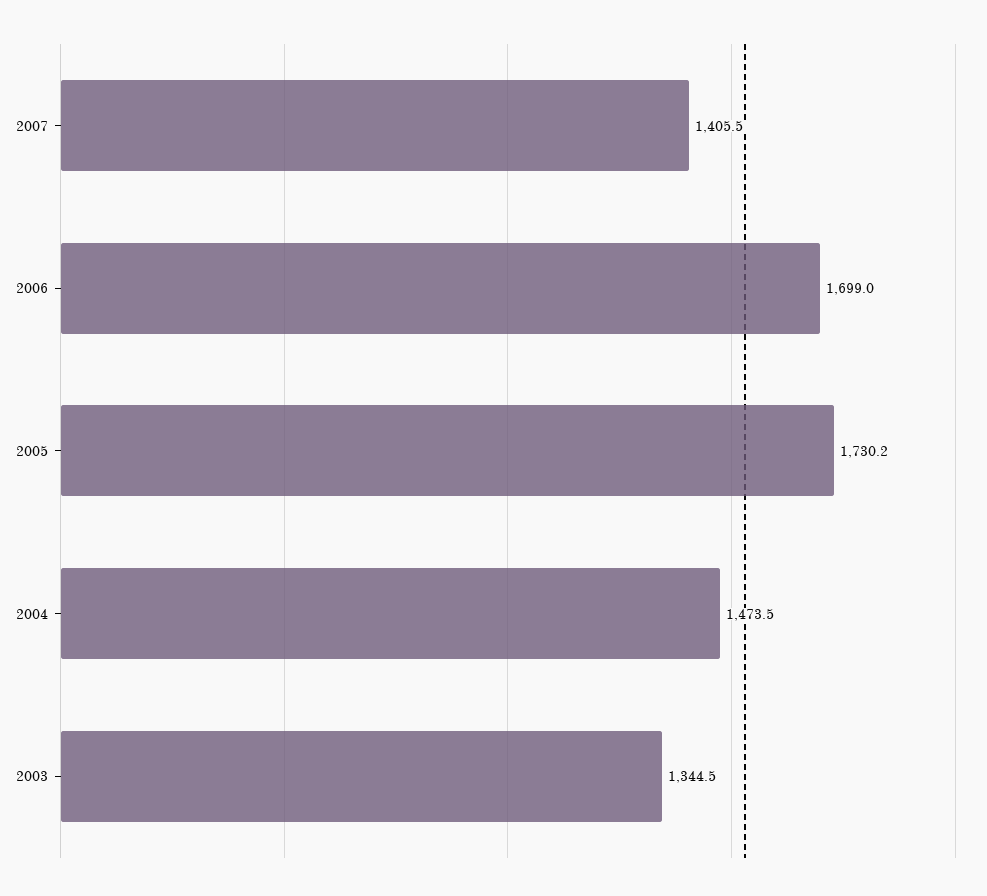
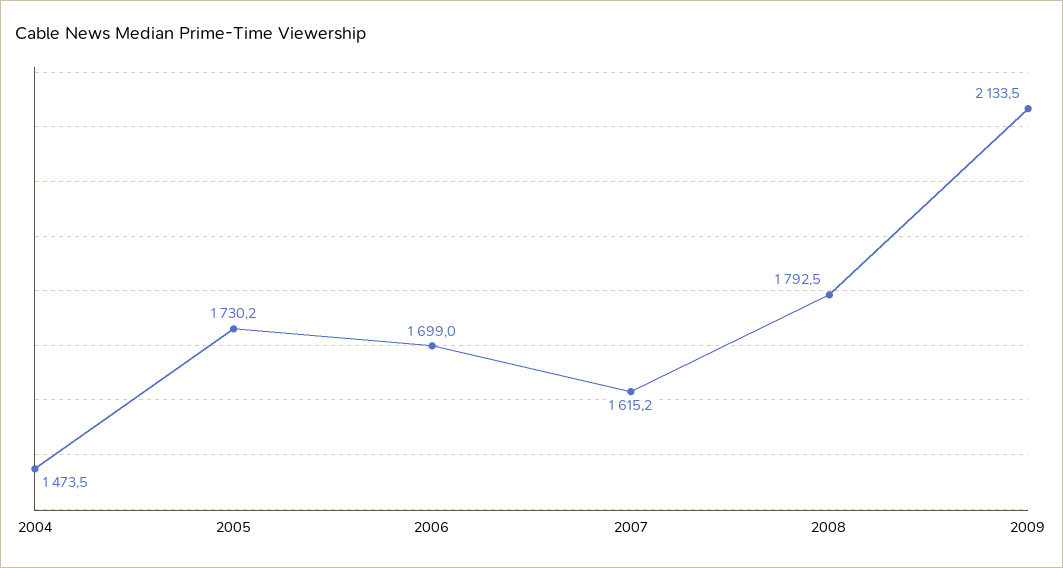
2007: 1405.5 -> 1615.2
2003: 1344.5 -> none
2008: none -> 1792.5
2009: none -> 2133.5

